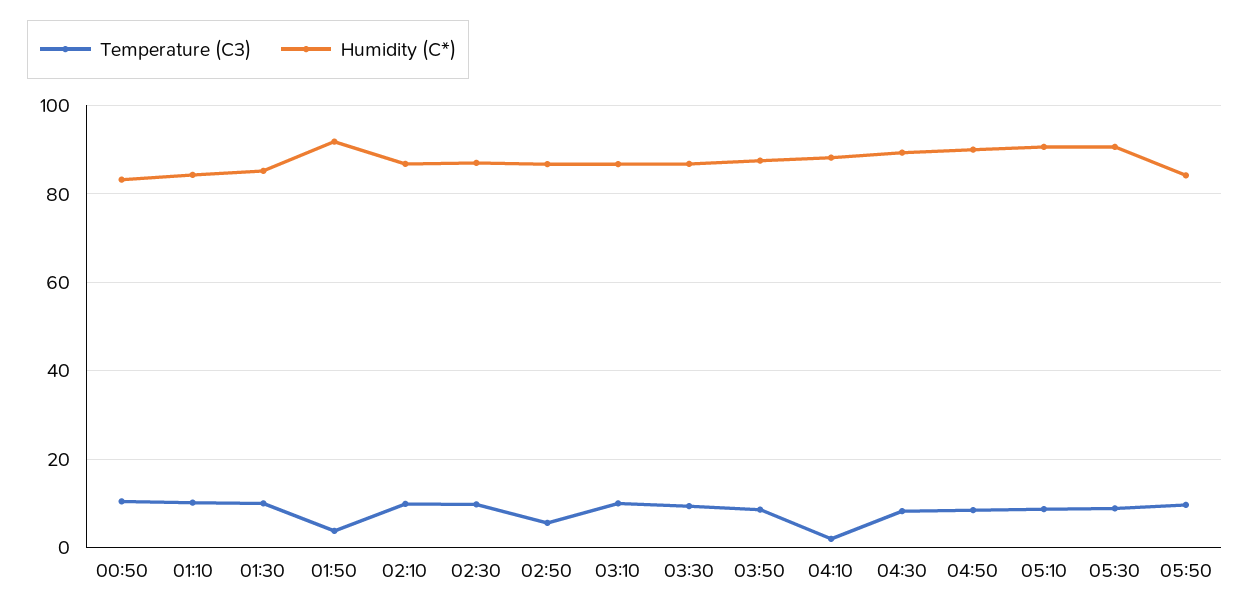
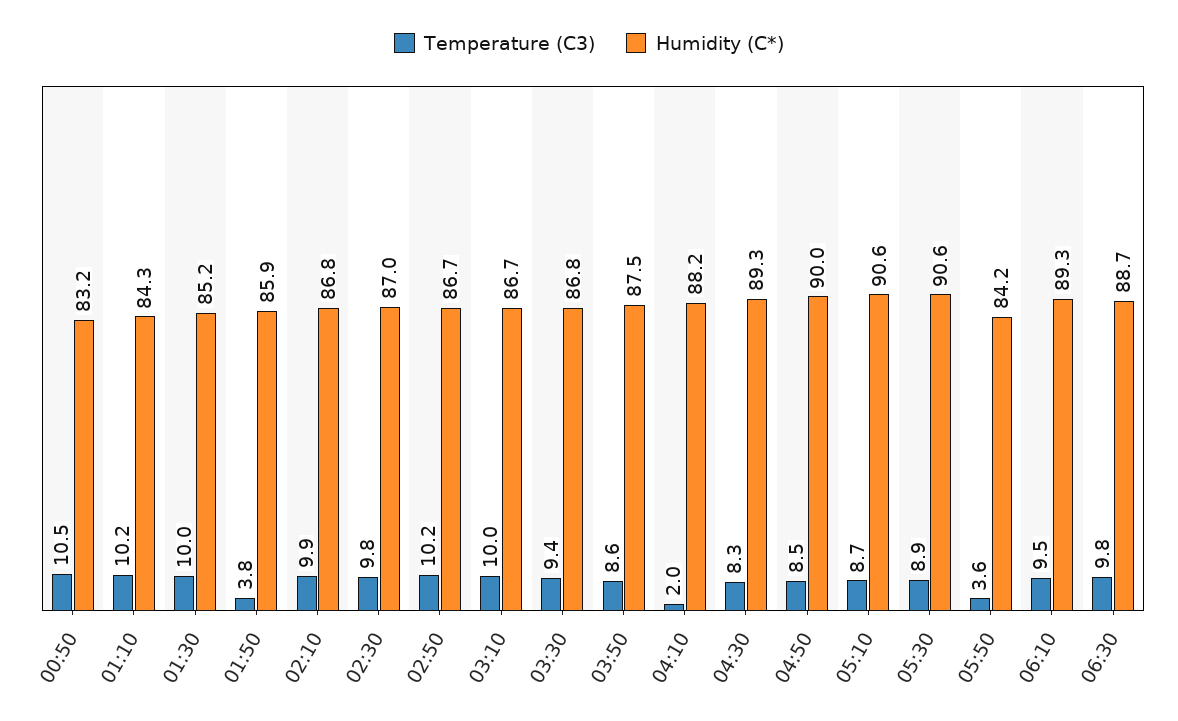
Humidity (C*), 01:50: 92 -> 85.9
Temperature (C3), 02:50: 6 -> 10.2
Temperature (C3), 05:50: 10 -> 3.6
Temperature (C3), 06:10: none -> 9.5
Humidity (C*), 06:10: none -> 89.3
Temperature (C3), 06:30: none -> 9.8
Humidity (C*), 06:30: none -> 88.7

